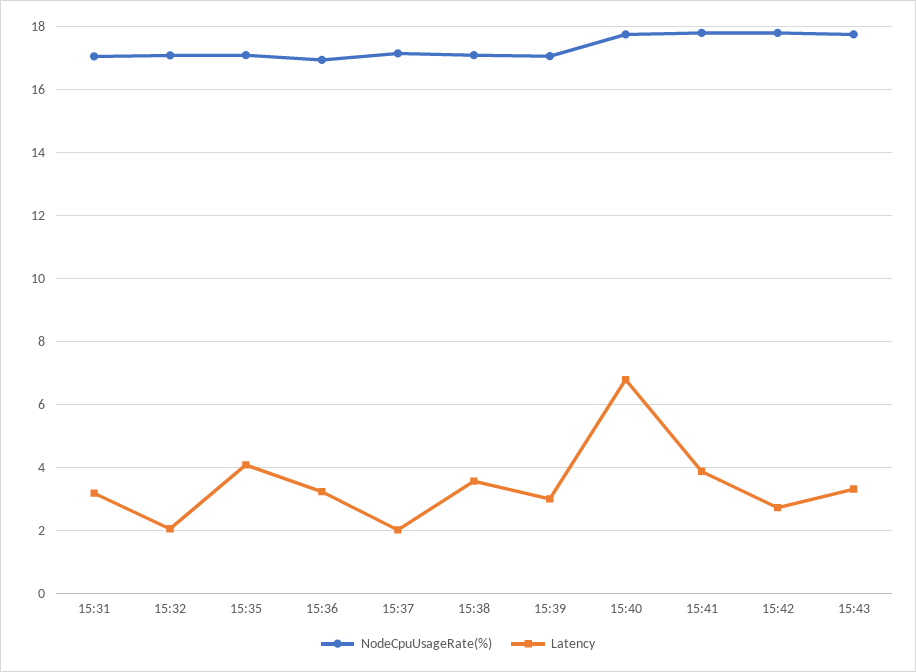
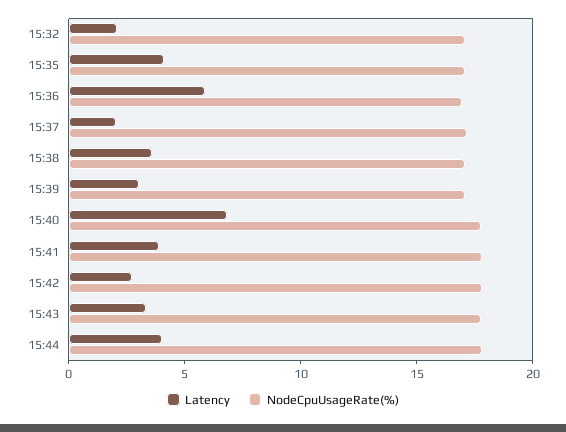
NodeCpuUsageRate(%), 15:31: 17 -> none
Latency, 15:31: 3.2 -> none
Latency, 15:36: 3.2 -> 6
Latency, 15:44: none -> 4
NodeCpuUsageRate(%), 15:44: none -> 18

